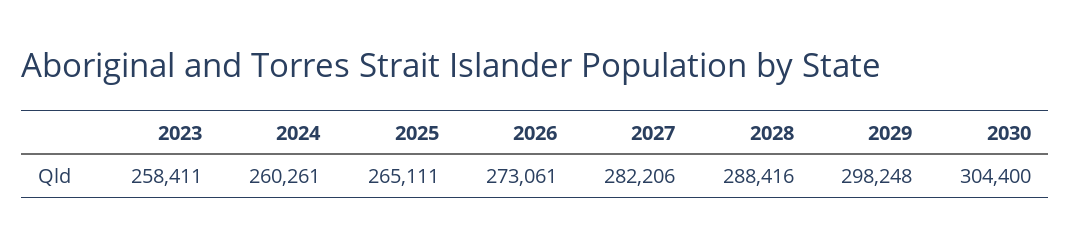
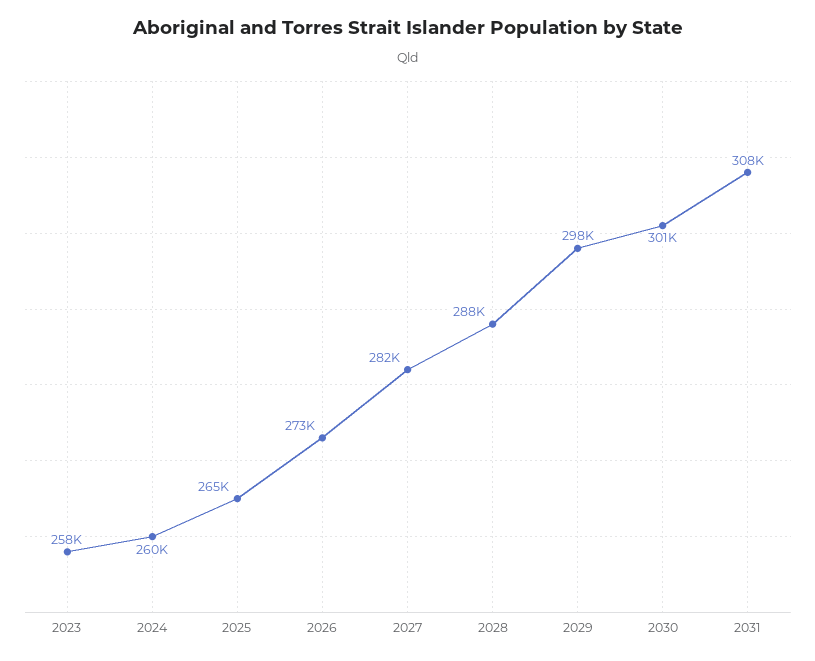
2030: 304400 -> 301000
2031: none -> 308000

